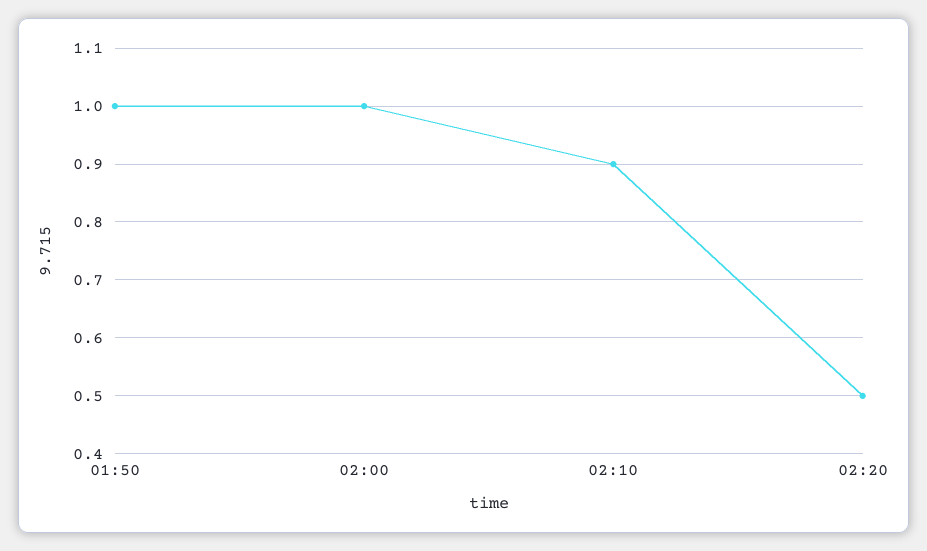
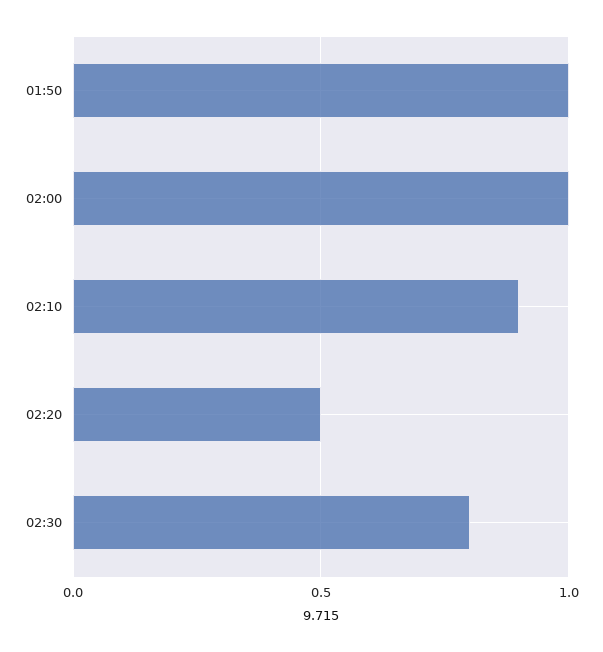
02:30: none -> 0.8

